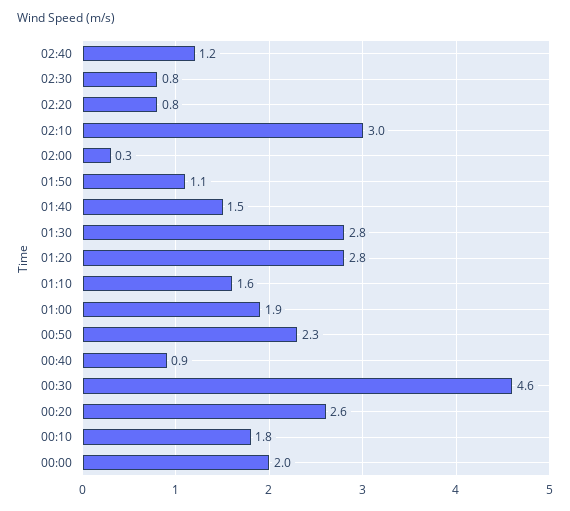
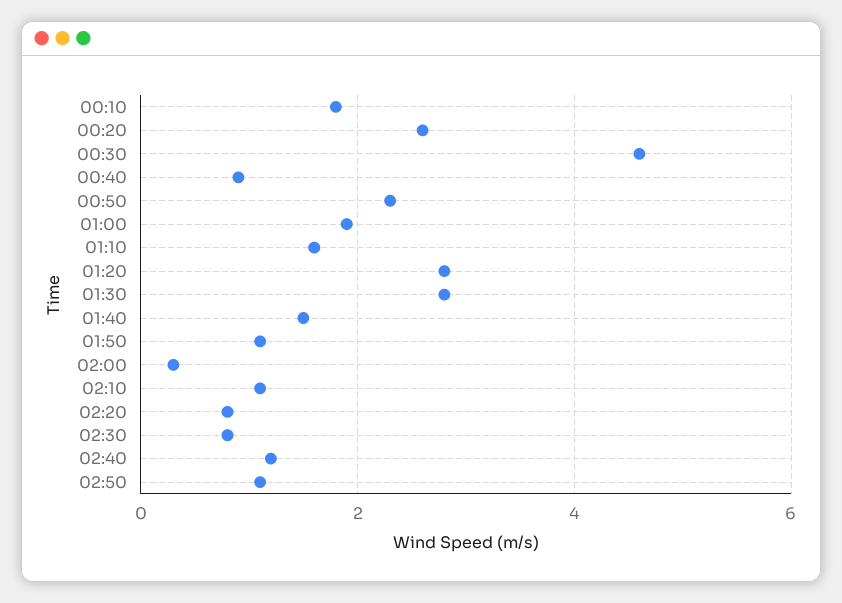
02:10: 3 -> 1
00:00: 2 -> none
02:50: none -> 1

